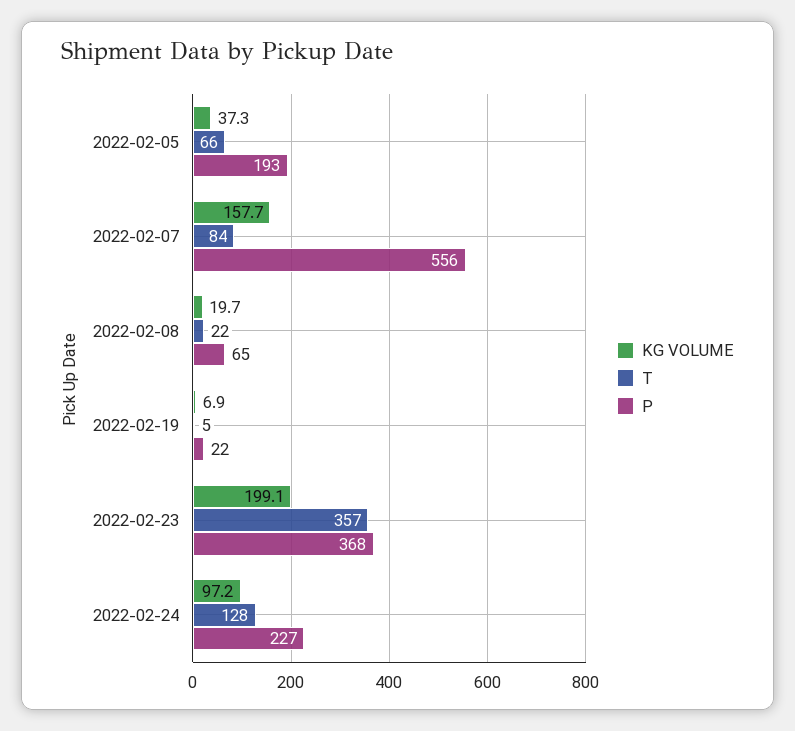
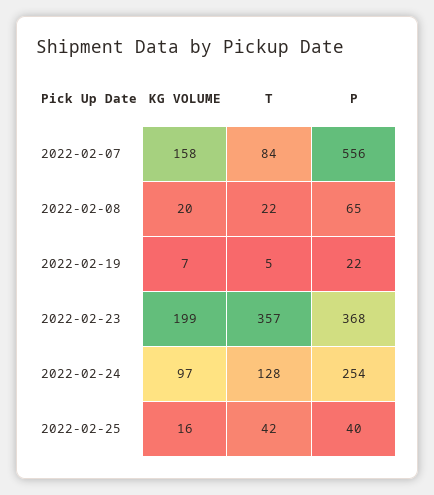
KG VOLUME, 2022-02-05: 37.3 -> none
T, 2022-02-05: 66 -> none
P, 2022-02-05: 193 -> none
P, 2022-02-24: 227 -> 254
KG VOLUME, 2022-02-25: none -> 16
T, 2022-02-25: none -> 42
P, 2022-02-25: none -> 40

